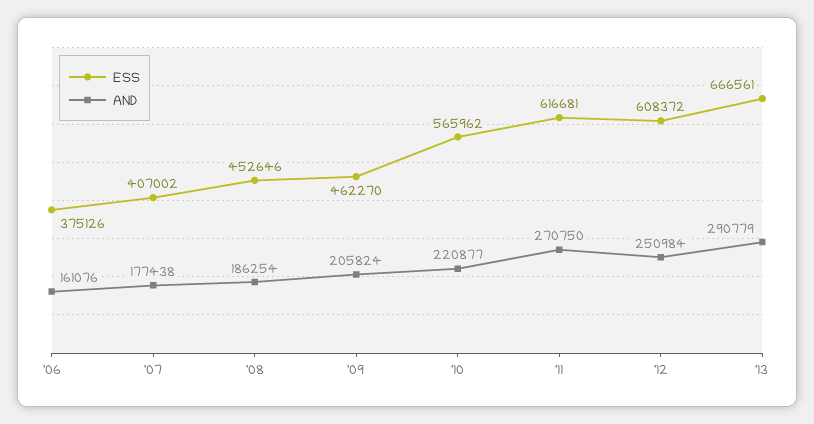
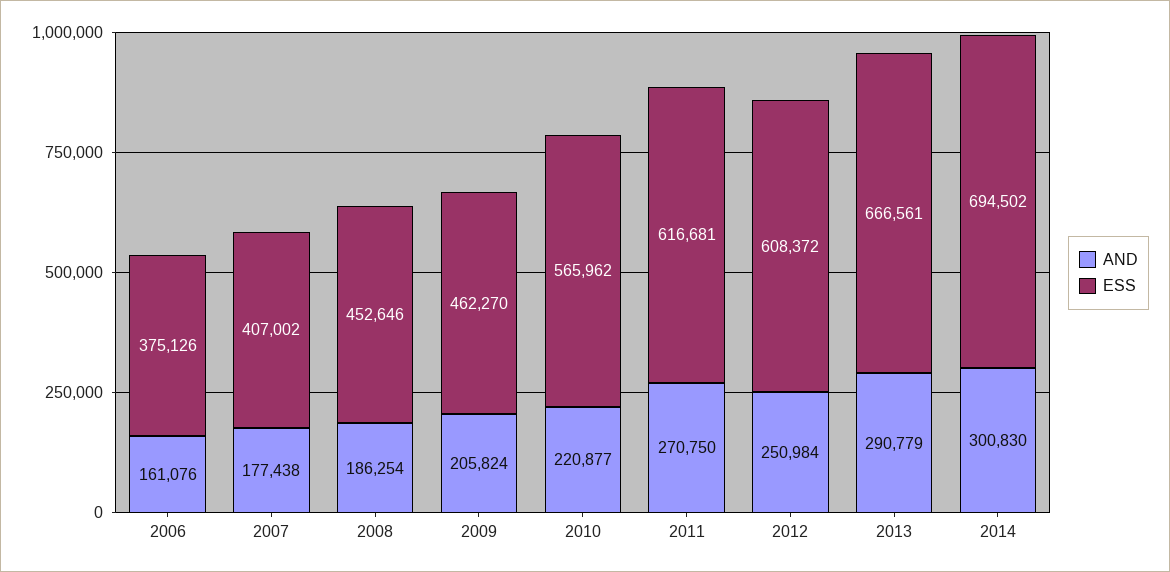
AND, 2014: none -> 300830
ESS, 2014: none -> 694502

